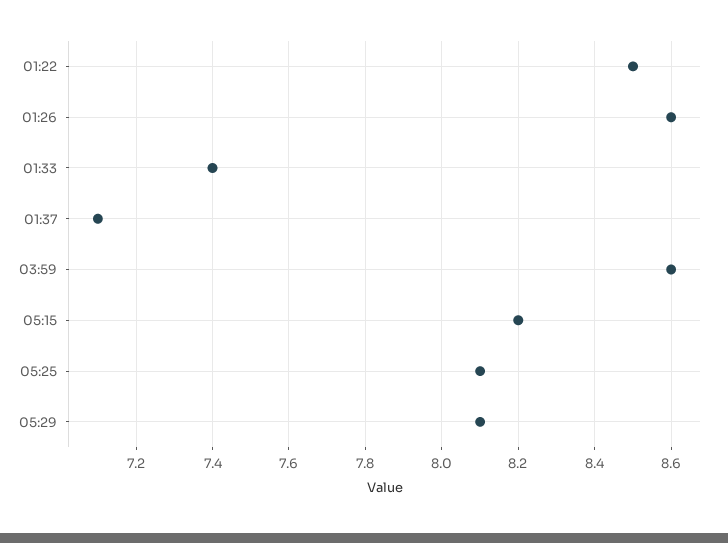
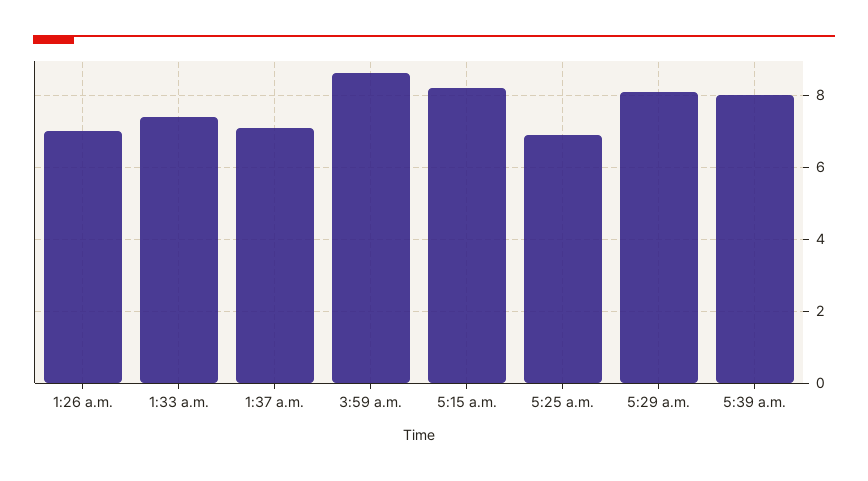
01:22: 8.5 -> none
01:26: 8.6 -> 7
05:25: 8.1 -> 7
5:39 a.m.: none -> 8

